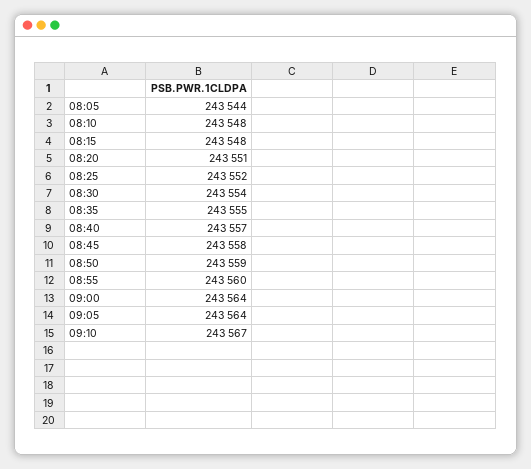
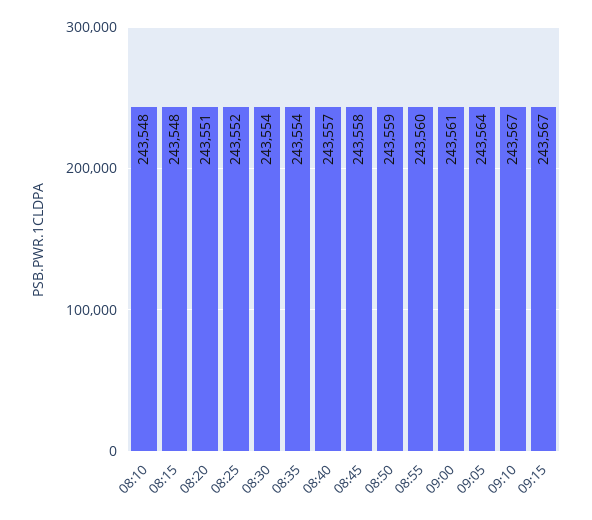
08:05: 243544 -> none
08:35: 243555 -> 243554
09:00: 243564 -> 243561
09:15: none -> 243567

